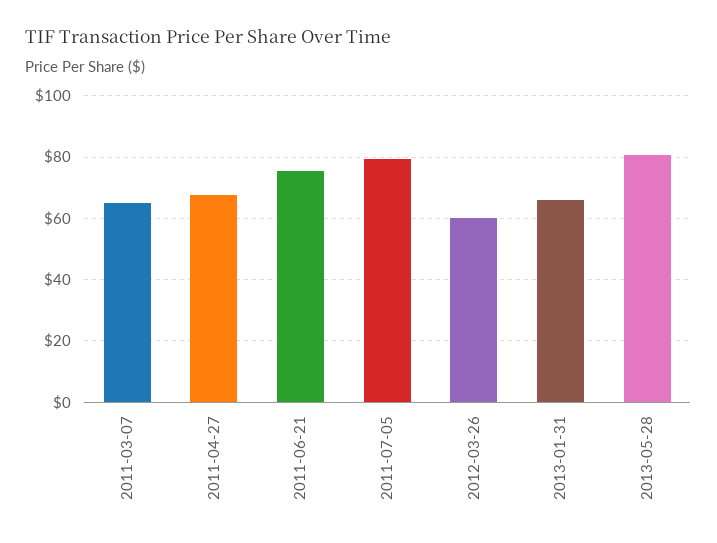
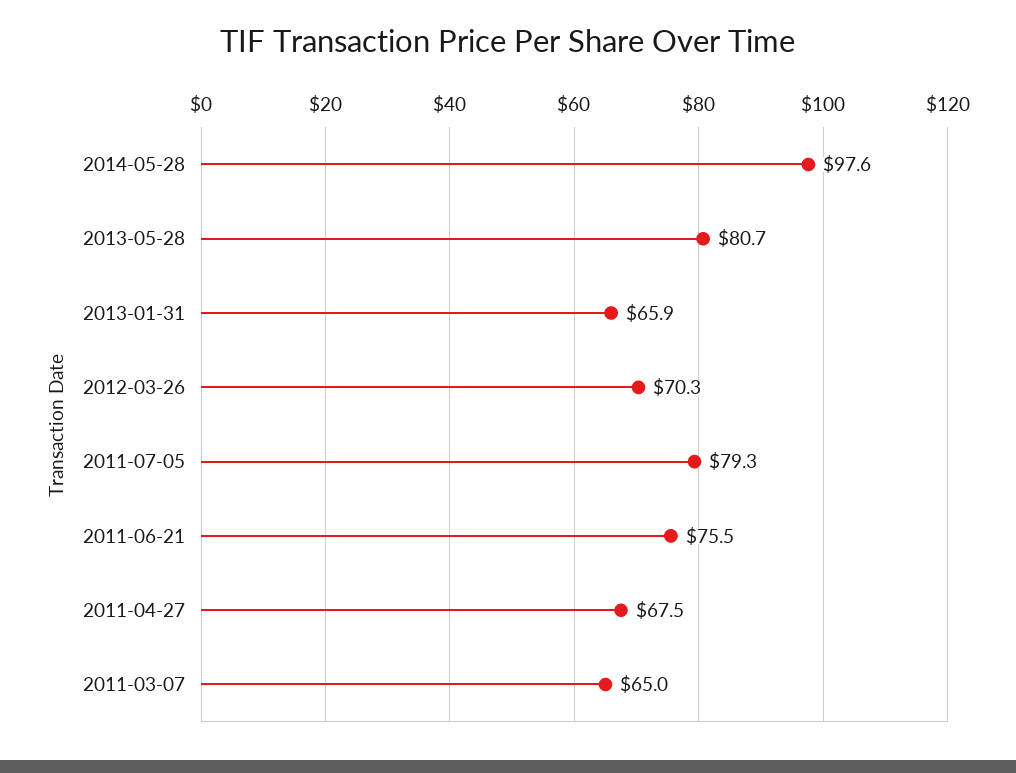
2012-03-26: 60 -> 70.3
2014-05-28: none -> 97.6

